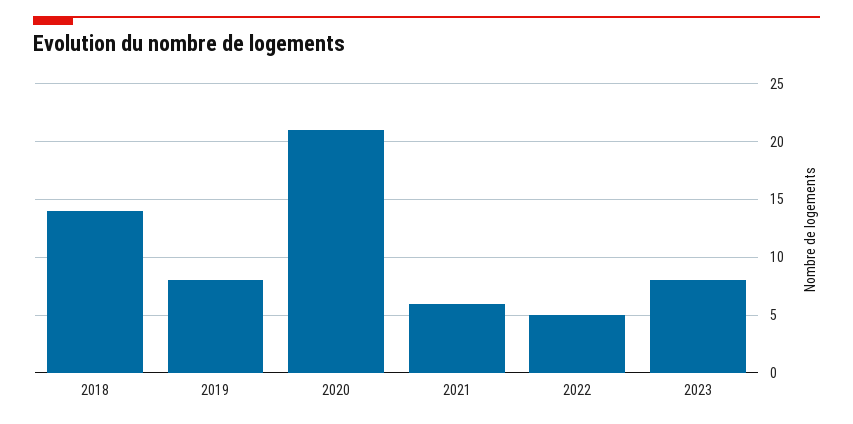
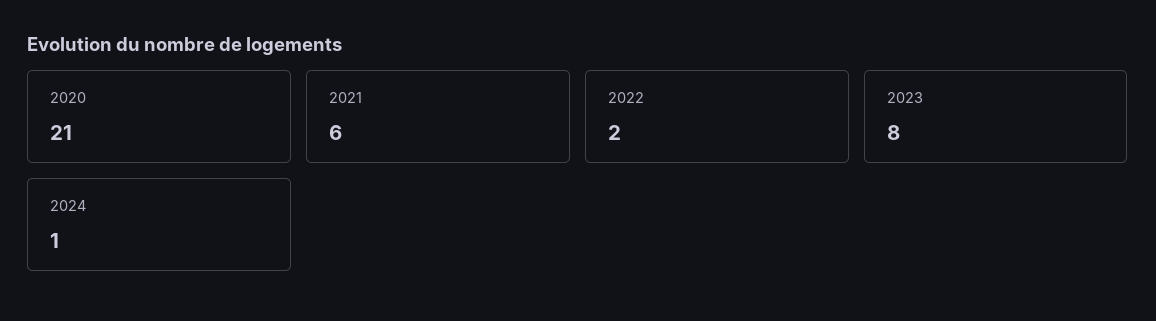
2018: 14 -> none
2019: 8 -> none
2022: 5 -> 2
2024: none -> 1

